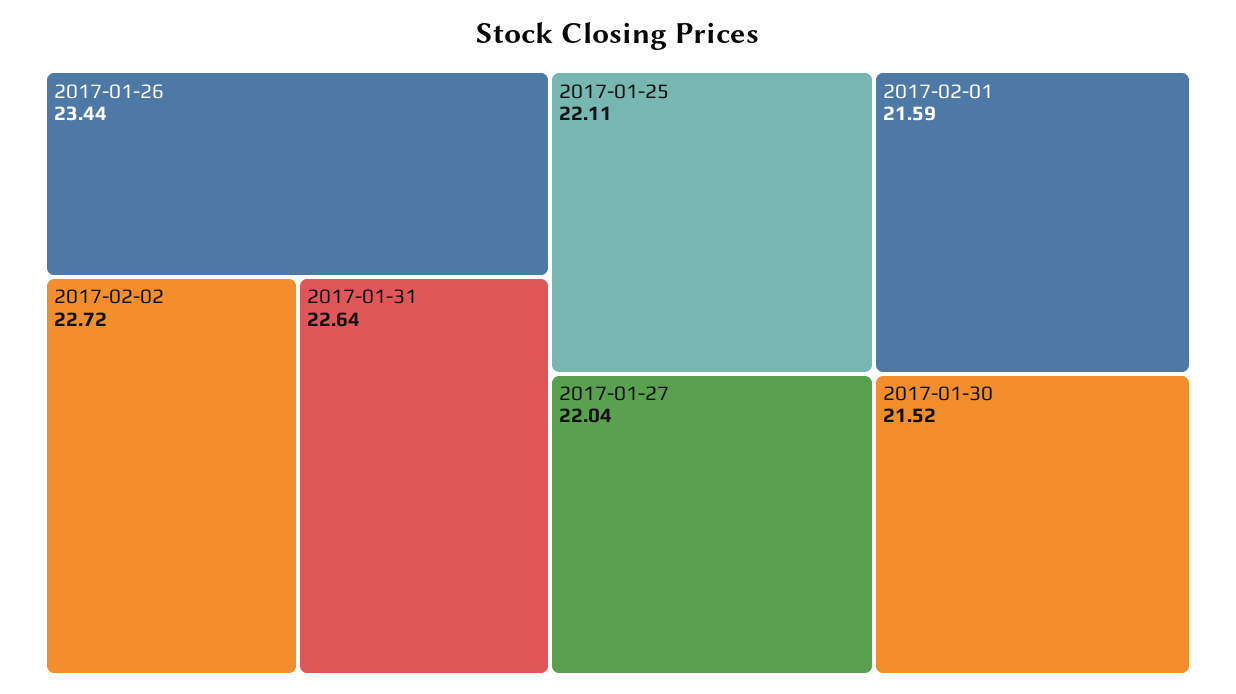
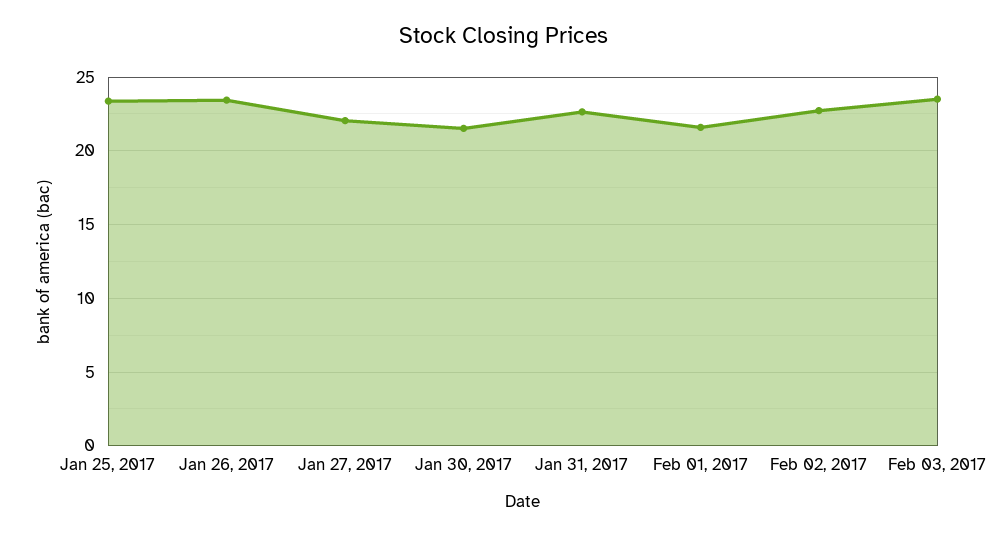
2017-01-25: 22.11 -> 23.5
Feb 03, 2017: none -> 23.5

